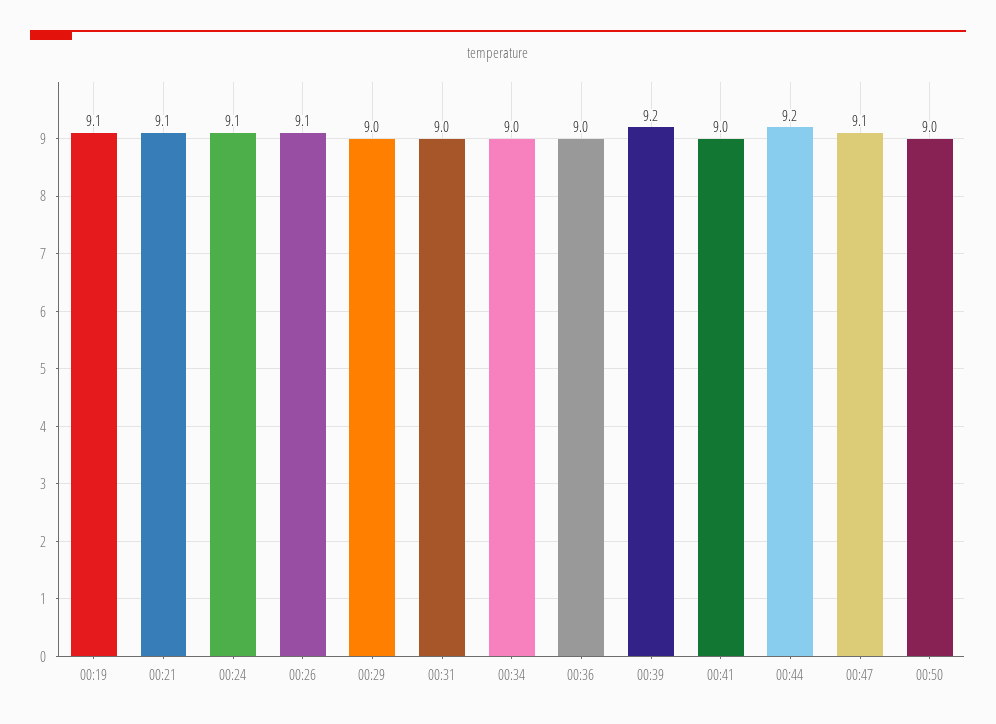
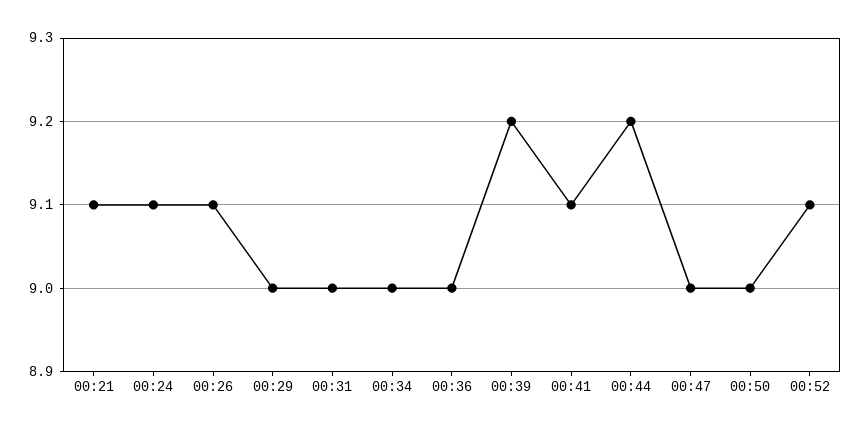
00:19: 9.1 -> none
00:41: 9 -> 9.1
00:47: 9.1 -> 9
00:52: none -> 9.1

